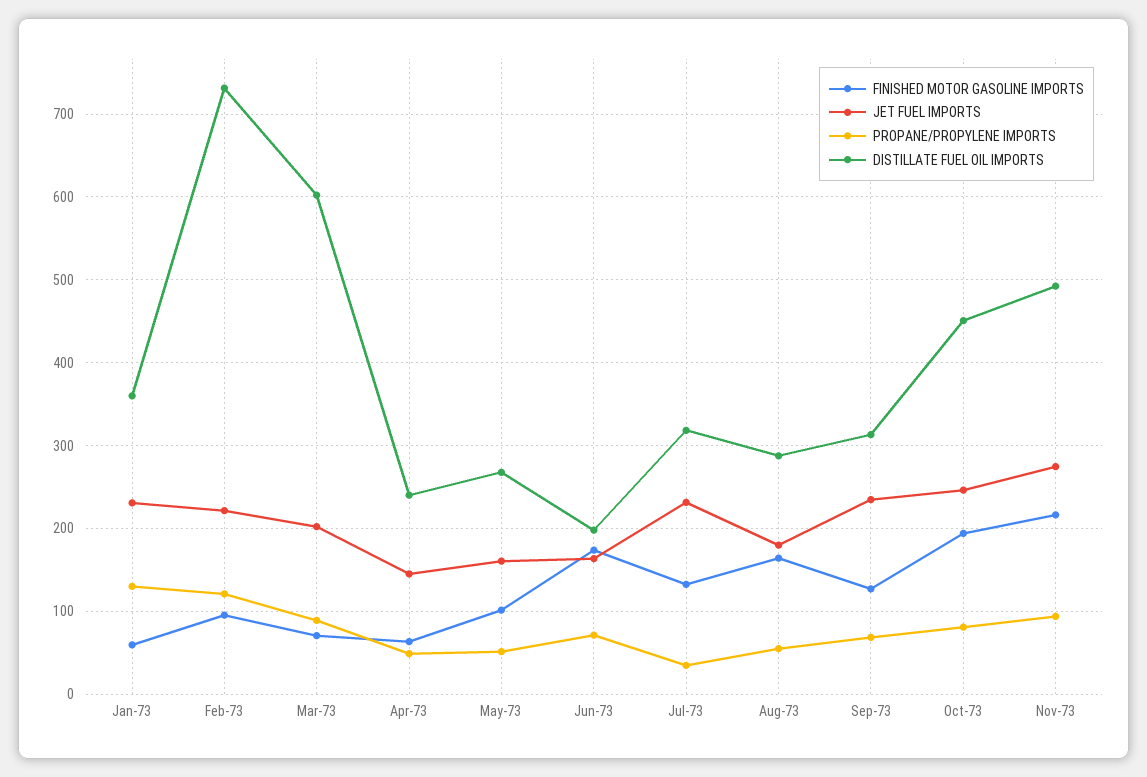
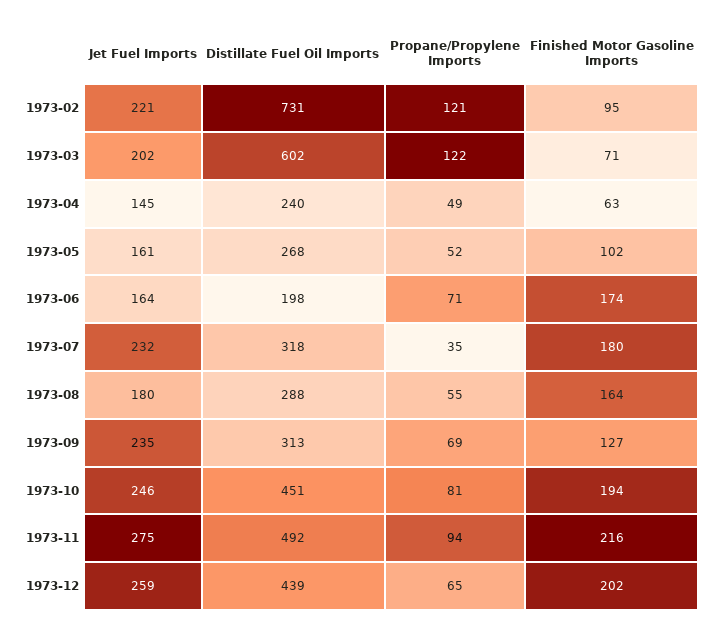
FINISHED MOTOR GASOLINE IMPORTS, Jan-73: 60 -> none
JET FUEL IMPORTS, Jan-73: 230 -> none
PROPANE/PROPYLENE IMPORTS, Jan-73: 130 -> none
DISTILLATE FUEL OIL IMPORTS, Jan-73: 360 -> none
PROPANE/PROPYLENE IMPORTS, Mar-73: 90 -> 122
FINISHED MOTOR GASOLINE IMPORTS, Jul-73: 130 -> 180
JET FUEL IMPORTS, 1973-12: none -> 259
DISTILLATE FUEL OIL IMPORTS, 1973-12: none -> 439
PROPANE/PROPYLENE IMPORTS, 1973-12: none -> 65
FINISHED MOTOR GASOLINE IMPORTS, 1973-12: none -> 202

